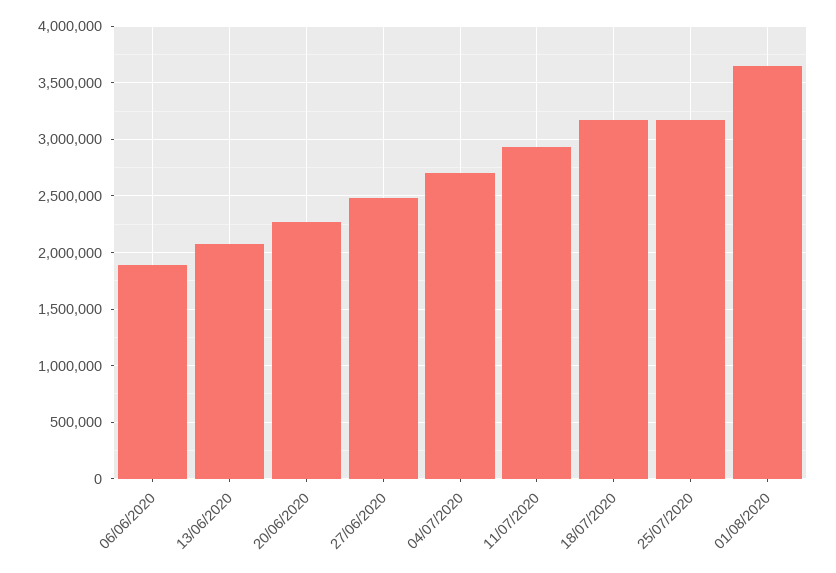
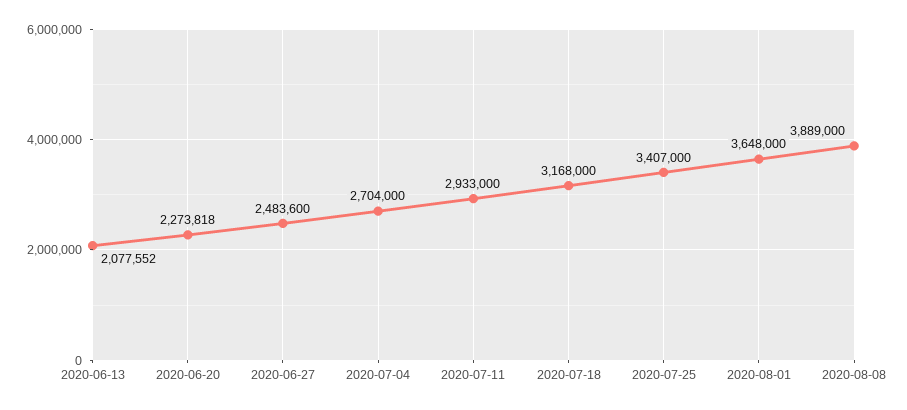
06/06/2020: 1900000 -> none
25/07/2020: 3200000 -> 3407000
2020-08-08: none -> 3889000

